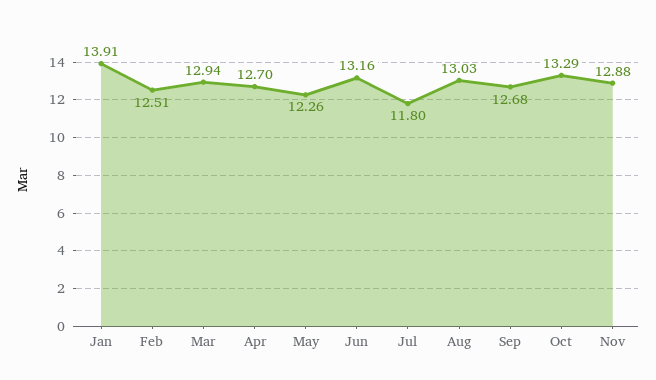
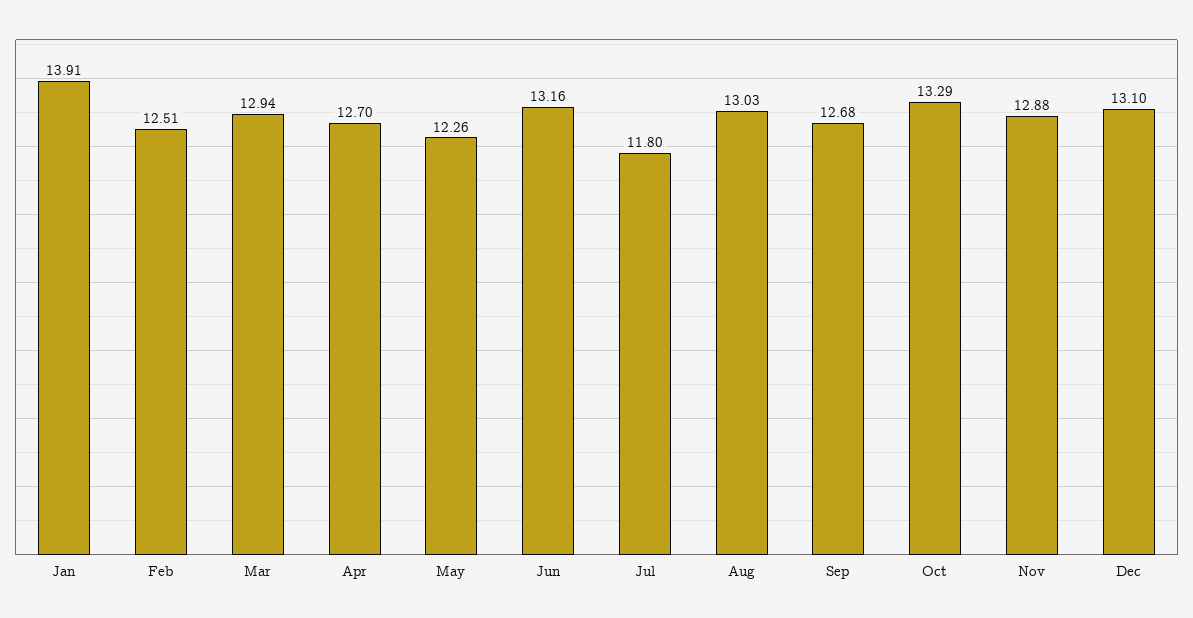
Dec: none -> 13.1

